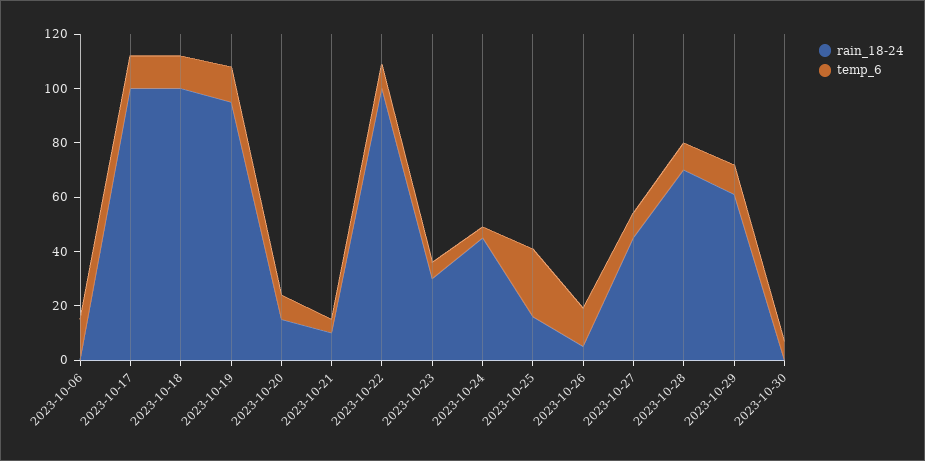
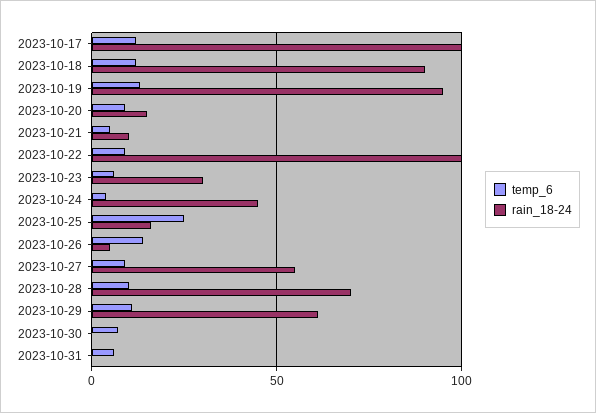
rain_18-24, 2023-10-06: 0 -> none
temp_6, 2023-10-06: 15 -> none
rain_18-24, 2023-10-18: 100 -> 90
rain_18-24, 2023-10-27: 45 -> 55
temp_6, 2023-10-31: none -> 5
rain_18-24, 2023-10-31: none -> 0

